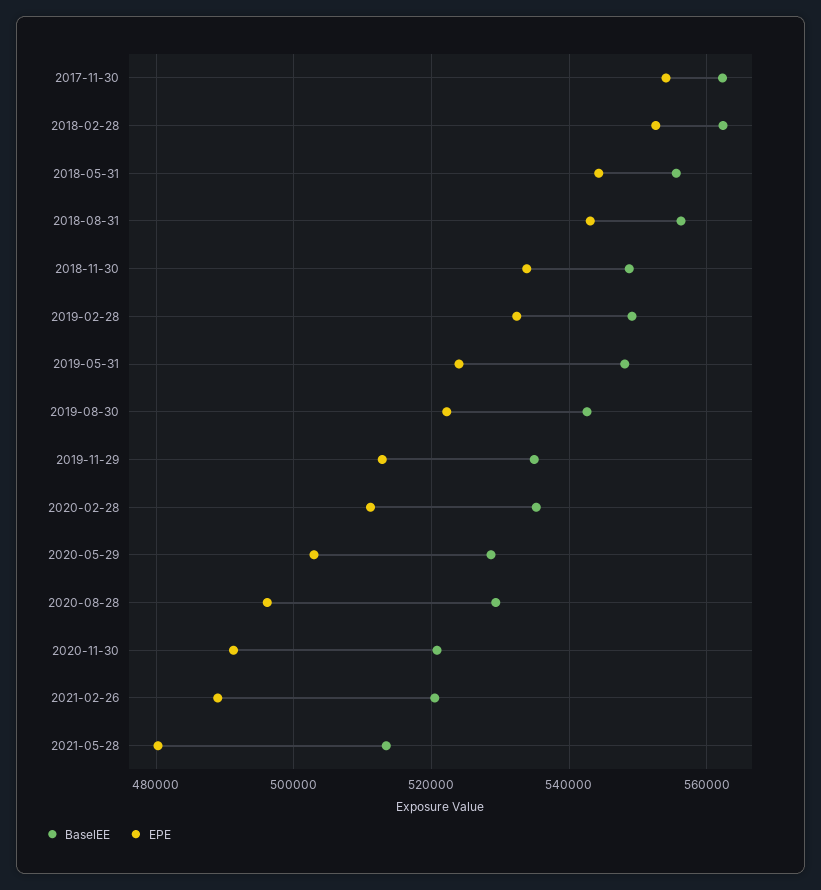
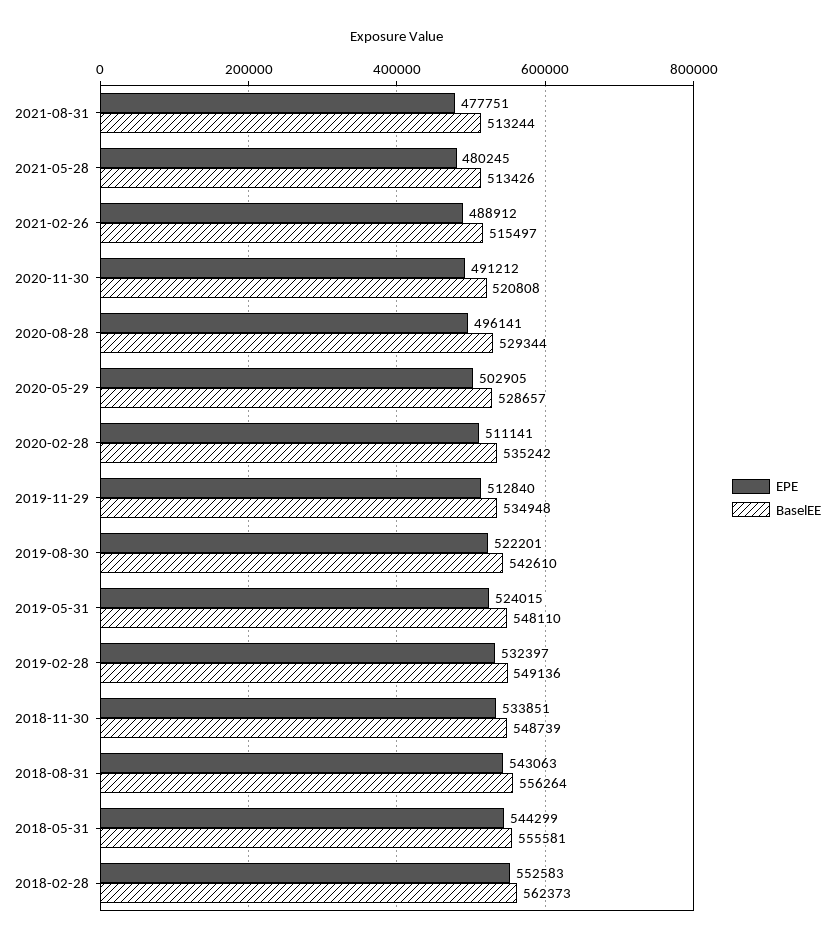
BaselEE, 2017-11-30: 562000 -> none
EPE, 2017-11-30: 554000 -> none
BaselEE, 2021-02-26: 520000 -> 515497
EPE, 2021-08-31: none -> 477751
BaselEE, 2021-08-31: none -> 513244

